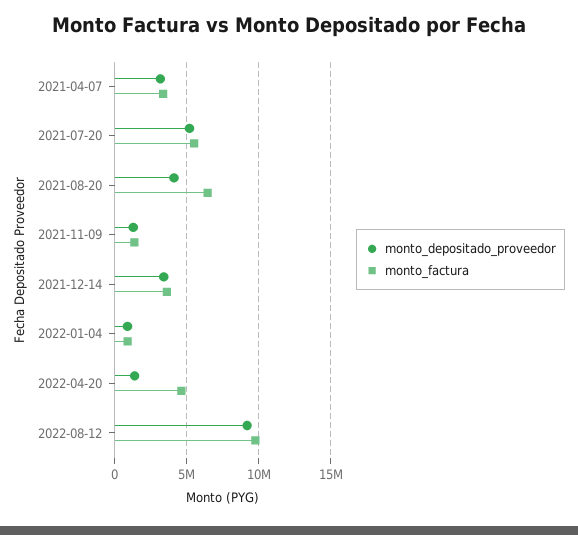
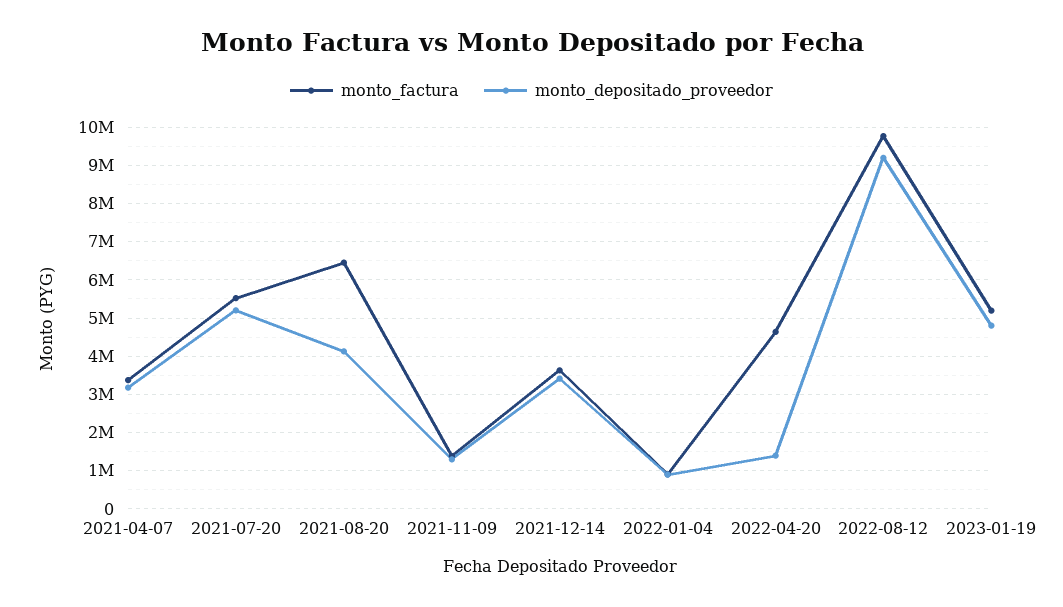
monto_factura, 2023-01-19: none -> 5200000
monto_depositado_proveedor, 2023-01-19: none -> 4800000

